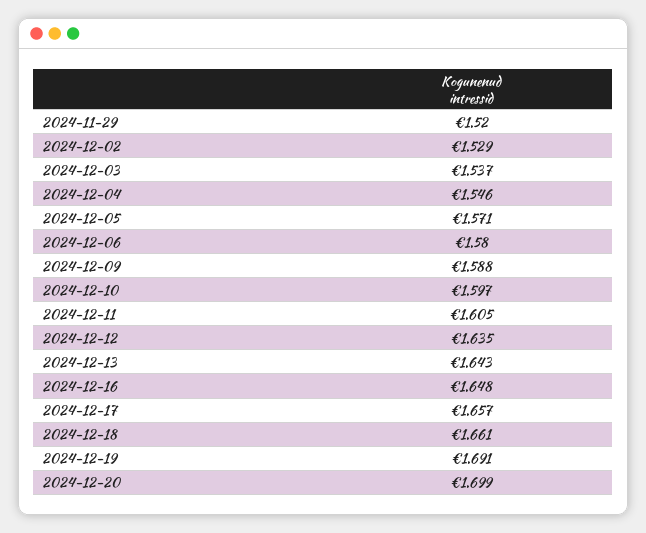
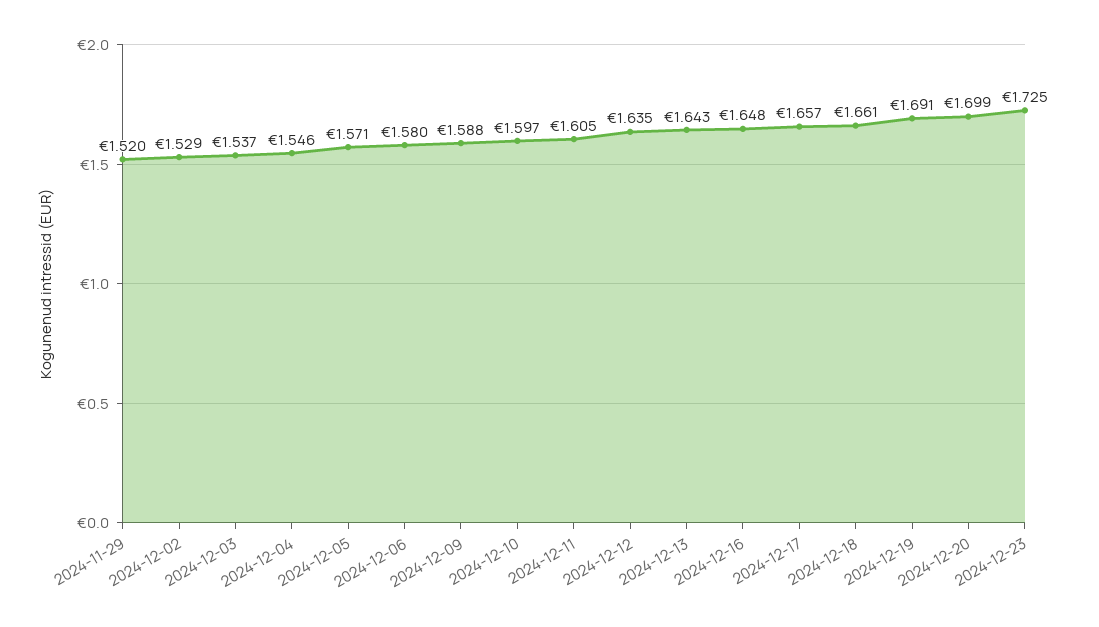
2024-12-23: none -> 1.725

